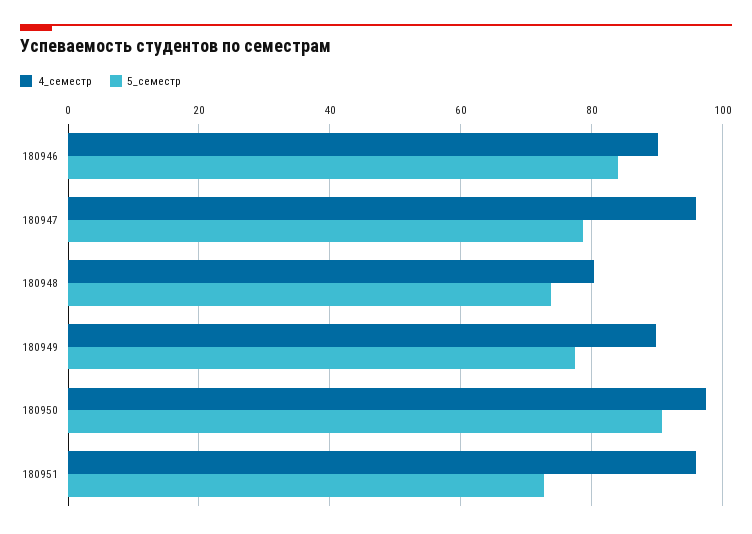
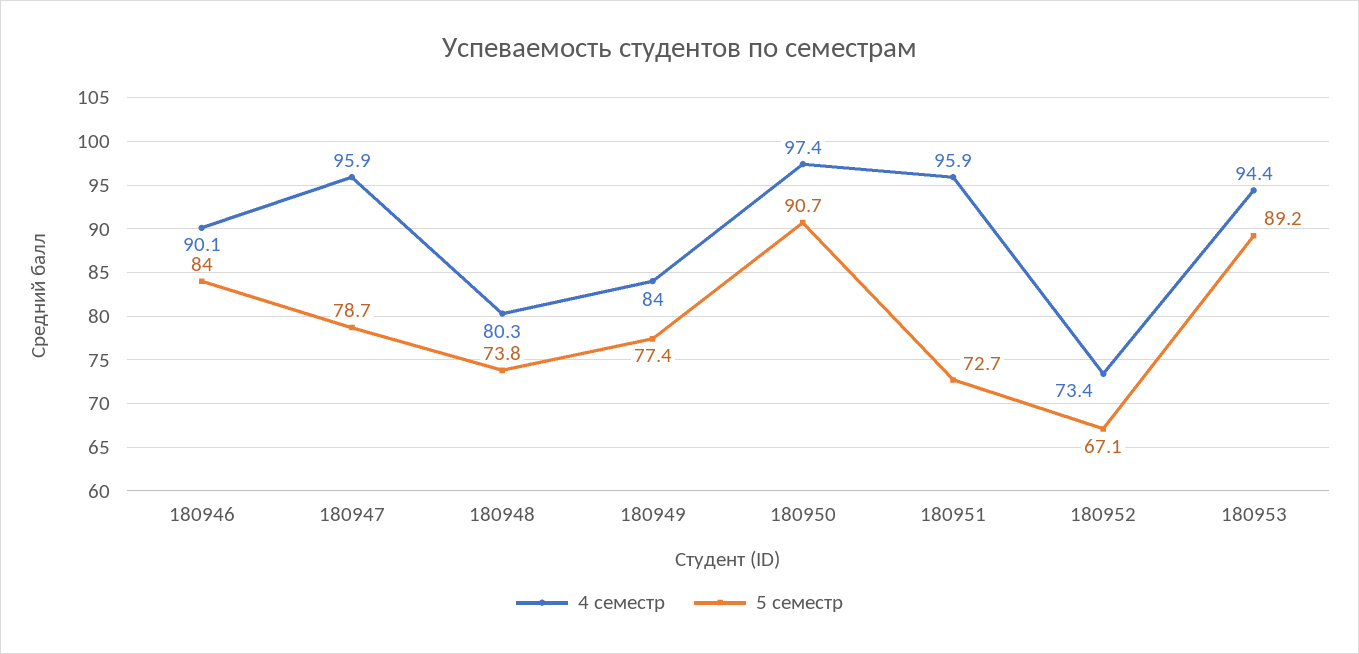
4_семестр, 180949: 90 -> 84
4_семестр, 180952: none -> 73.4
5_семестр, 180952: none -> 67.1
4_семестр, 180953: none -> 94.4
5_семестр, 180953: none -> 89.2

